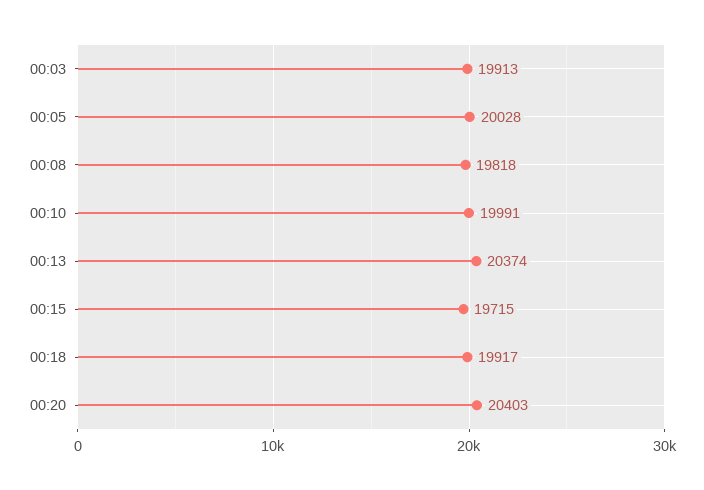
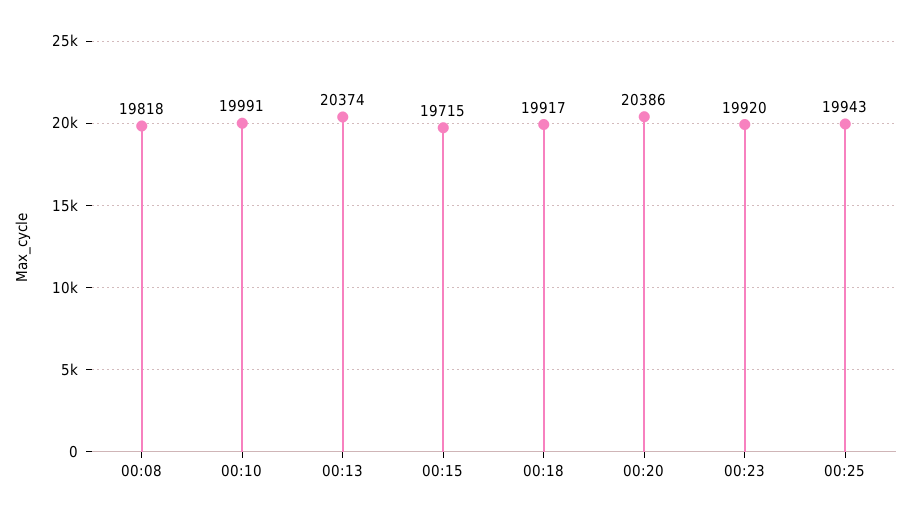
00:03: 19913 -> none
00:05: 20028 -> none
00:20: 20403 -> 20386
00:23: none -> 19920
00:25: none -> 19943

